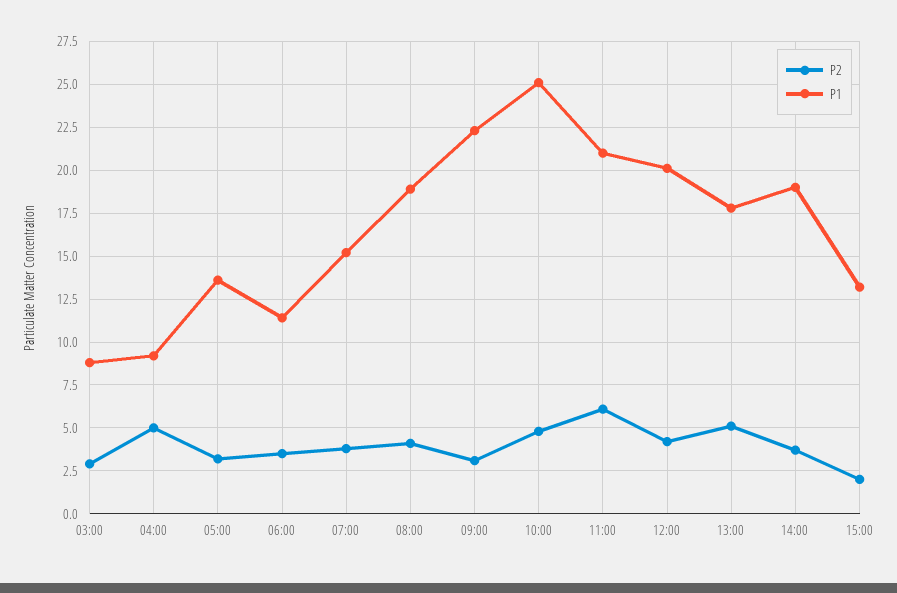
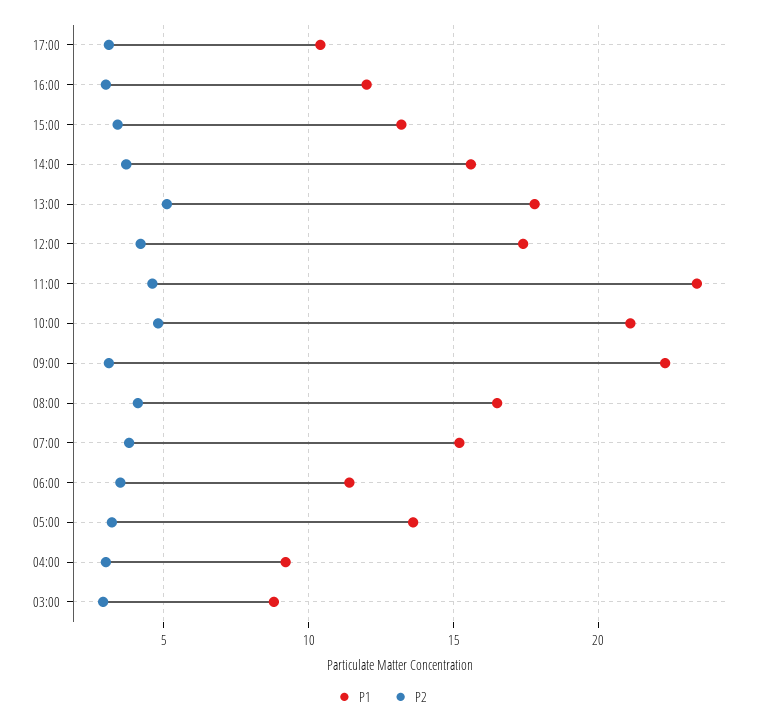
P2, 04:00: 5 -> 3
P1, 08:00: 19 -> 16.5
P1, 10:00: 25 -> 21
P2, 11:00: 6 -> 4.5
P1, 11:00: 21 -> 23.5
P1, 12:00: 20 -> 17.5
P1, 14:00: 19 -> 15.5
P2, 15:00: 2 -> 3.5
P1, 17:00: none -> 10.5
P2, 17:00: none -> 3
P1, 16:00: none -> 12
P2, 16:00: none -> 3

